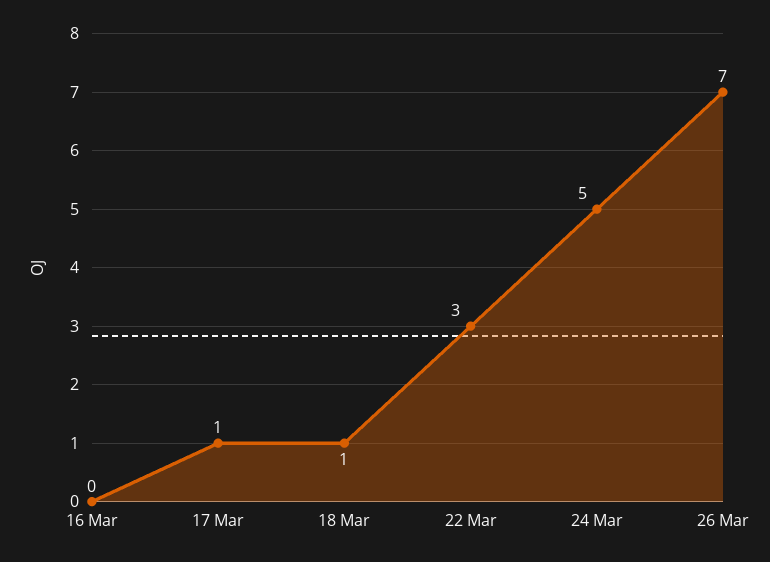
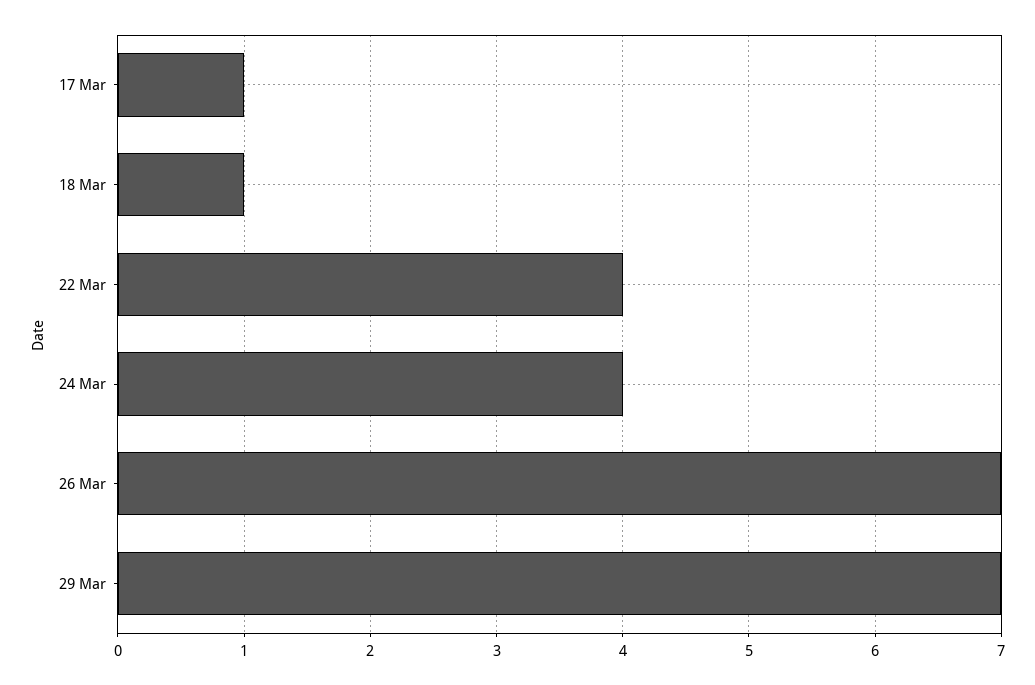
16 Mar: 0 -> none
22 Mar: 3 -> 4
24 Mar: 5 -> 4
29 Mar: none -> 7

